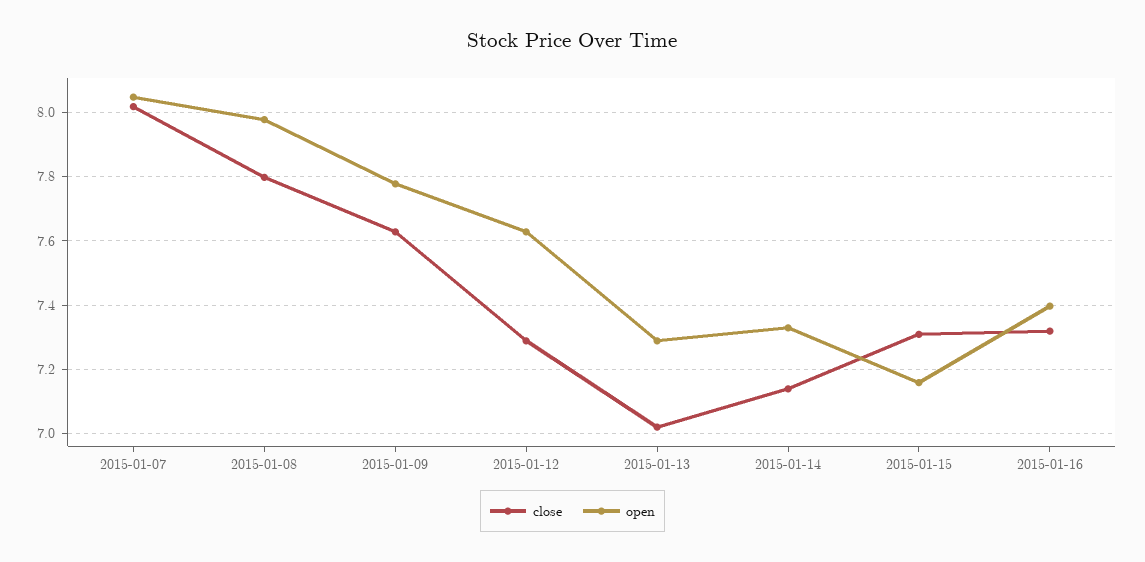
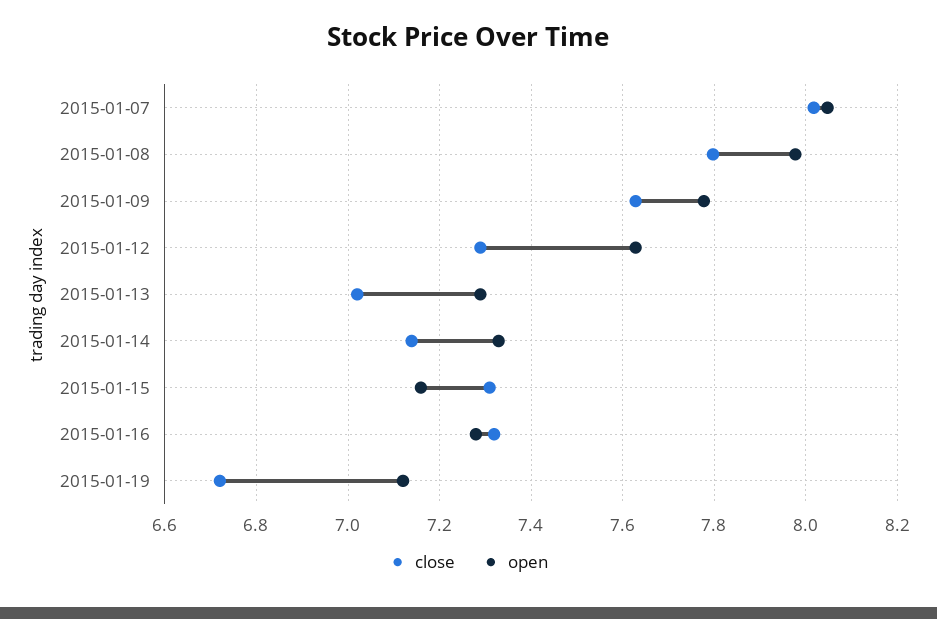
open, 2015-01-16: 7.4 -> 7.28
close, 2015-01-19: none -> 6.72
open, 2015-01-19: none -> 7.12

